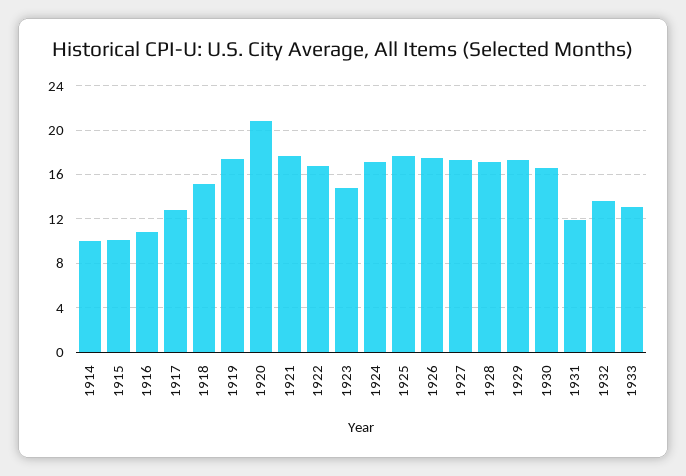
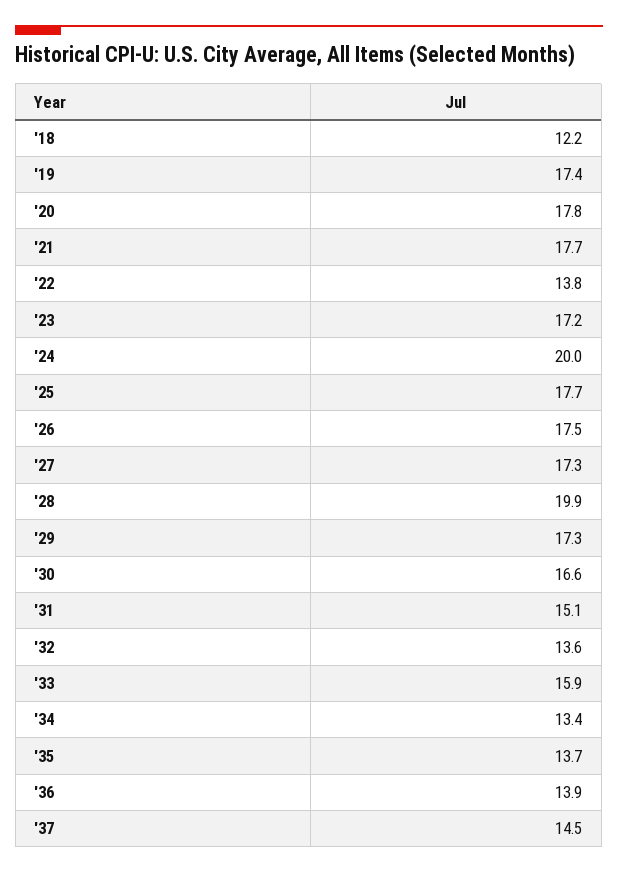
1914: 10 -> none
1915: 10 -> none
1916: 11 -> none
1917: 13 -> none
1918: 15 -> 12.2
1920: 21 -> 17.8
1922: 17 -> 13.8
1923: 15 -> 17.2
1924: 17 -> 20
1928: 17 -> 19.9
1931: 12 -> 15.1
1933: 13 -> 15.9
'34: none -> 13.4
'35: none -> 13.7
'36: none -> 13.9
'37: none -> 14.5

